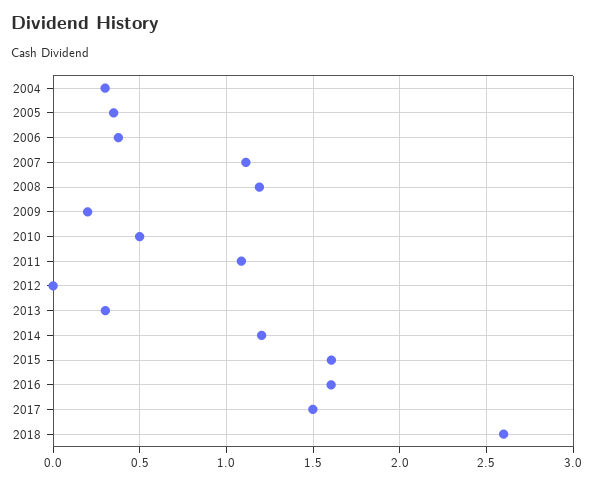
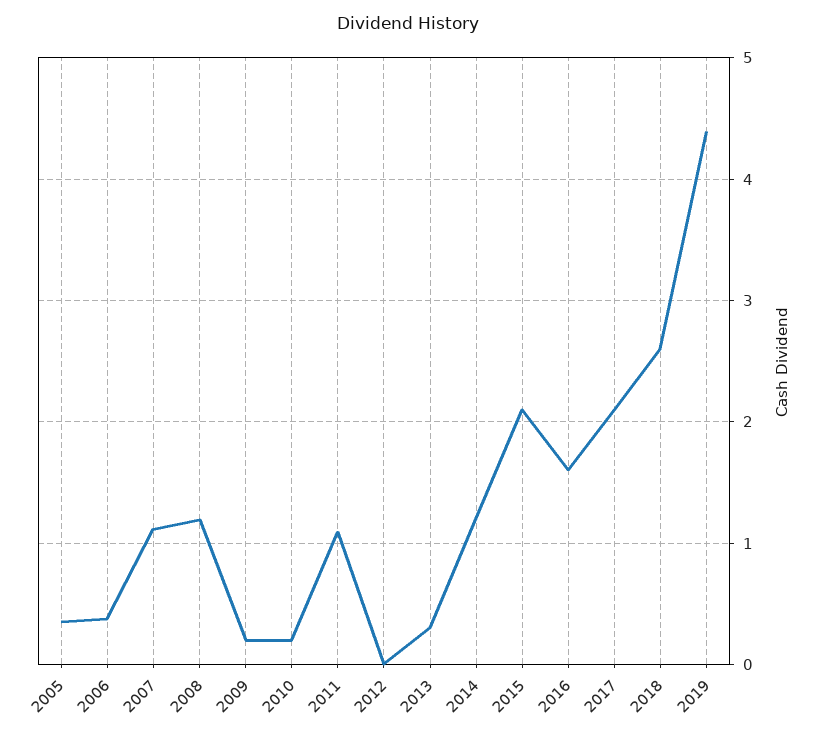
2004: 0.3 -> none
2010: 0.5 -> 0.2
2015: 1.6 -> 2.1
2017: 1.5 -> 2.1
2019: none -> 4.4

